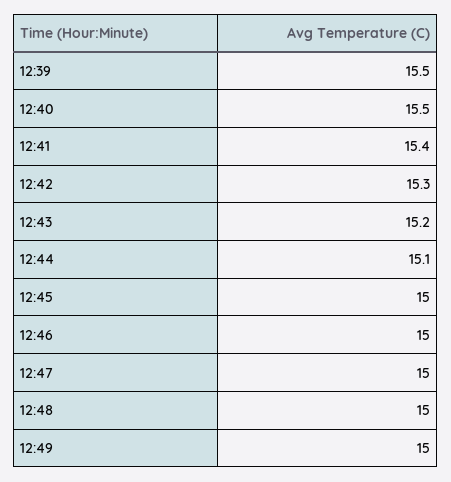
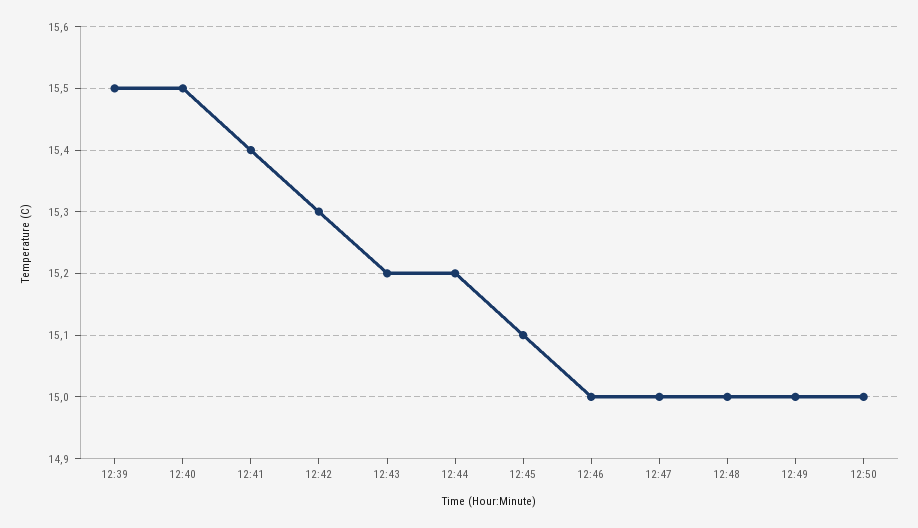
12:44: 15.1 -> 15.2
12:45: 15 -> 15.1
12:50: none -> 15

